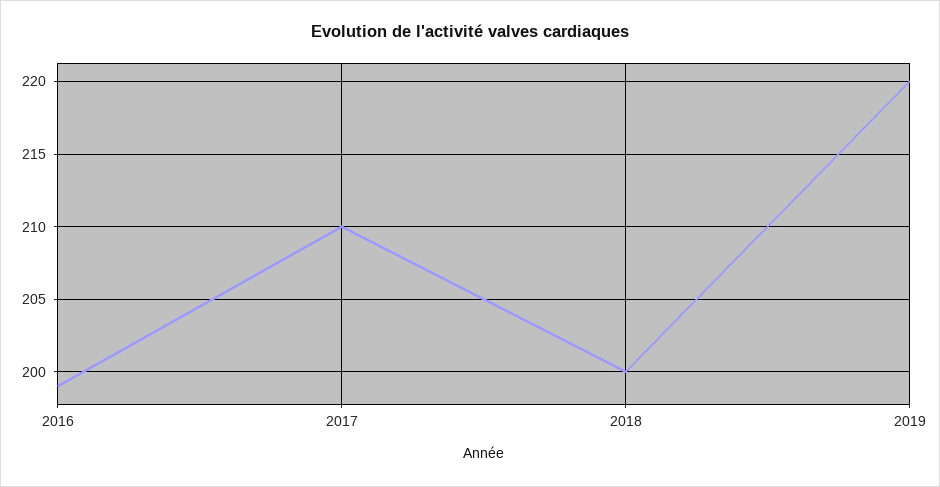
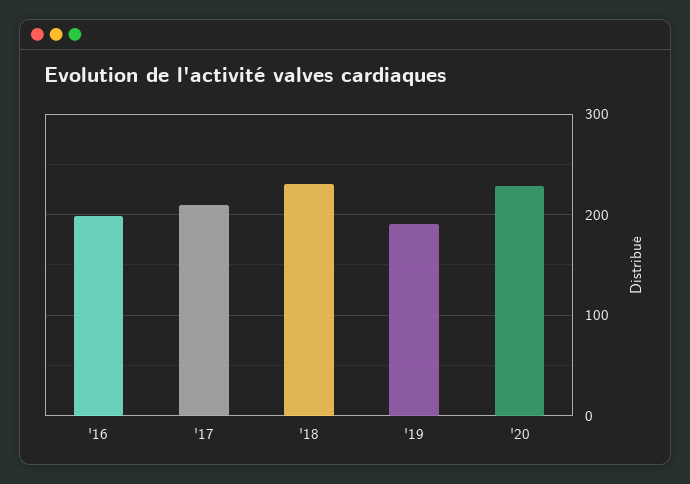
2018: 200 -> 230
2019: 220 -> 190
'20: none -> 230

